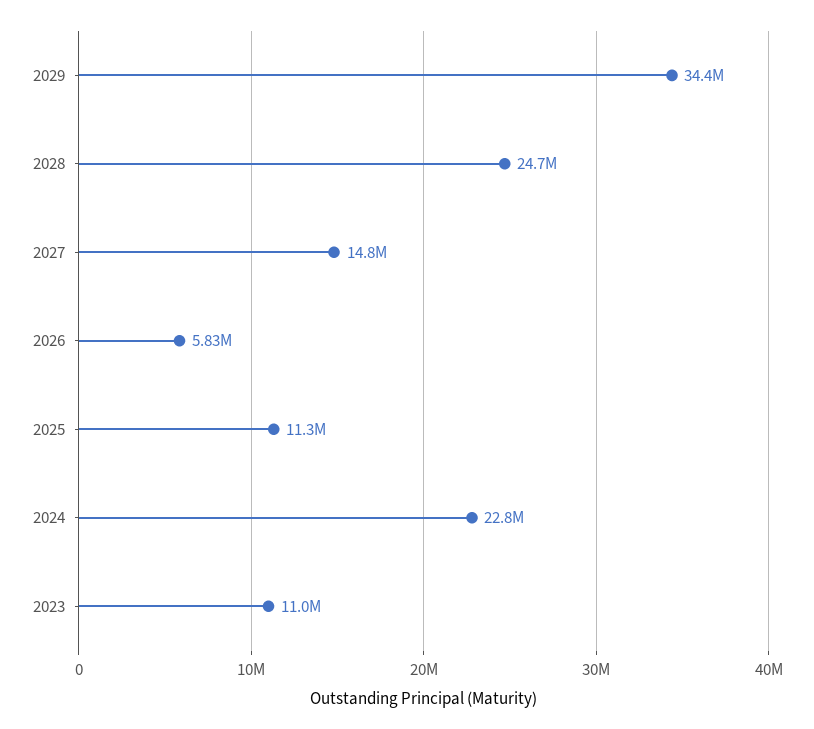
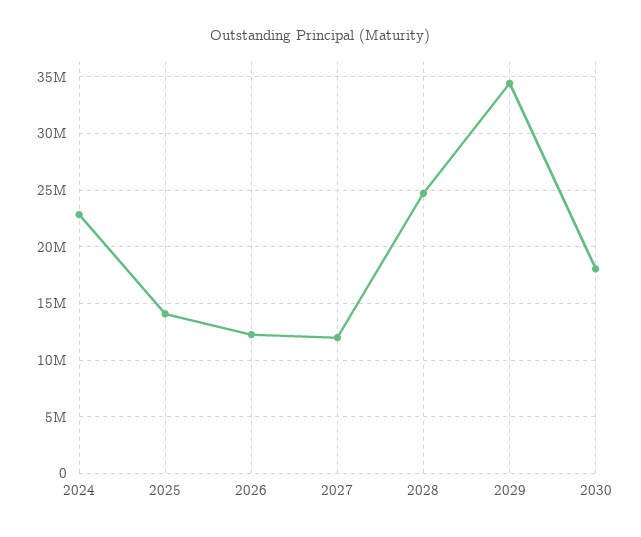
2027: 14800000 -> 12000000
2026: 5830000 -> 12000000
2025: 11300000 -> 14000000
2023: 11000000 -> none
2030: none -> 18000000

